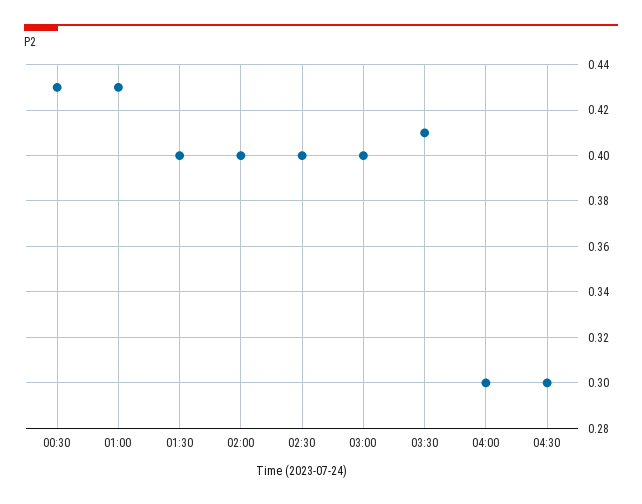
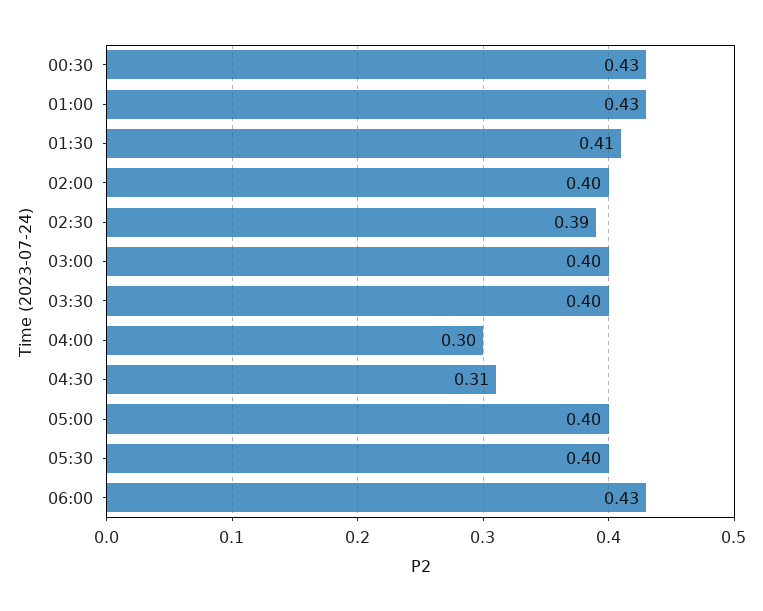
01:30: 0.4 -> 0.41
02:30: 0.4 -> 0.39
03:30: 0.41 -> 0.4
04:30: 0.3 -> 0.31
05:00: none -> 0.4
05:30: none -> 0.4
06:00: none -> 0.43

